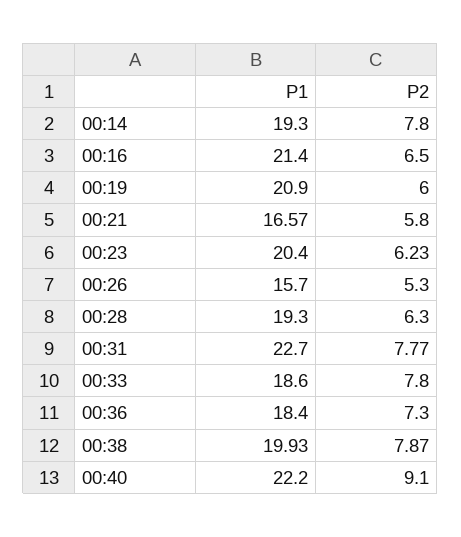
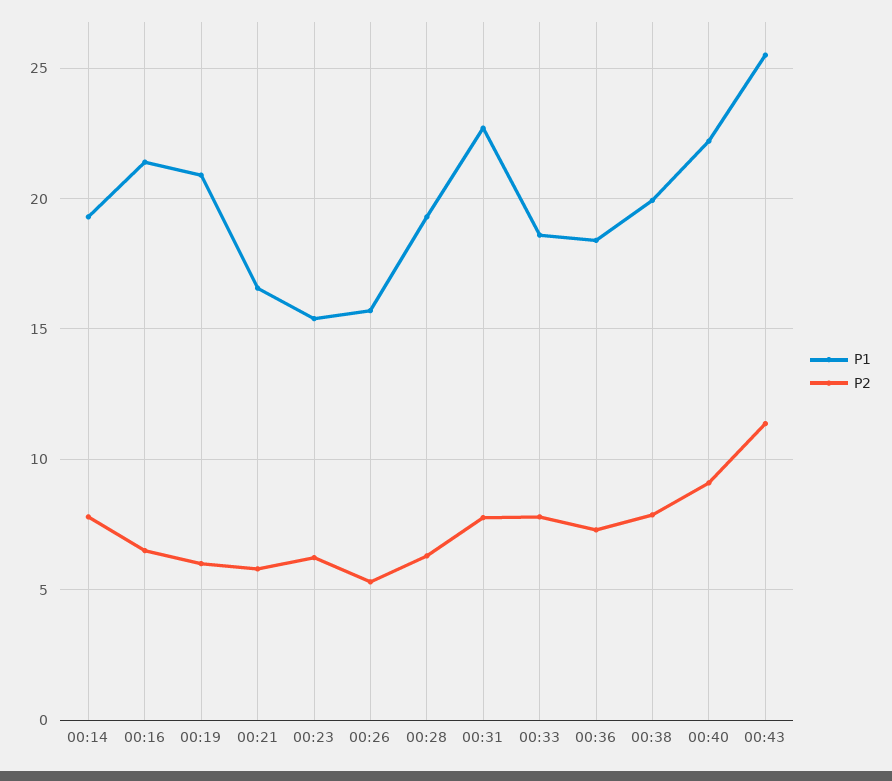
P1, 00:23: 20.4 -> 15.5
P1, 00:43: none -> 25.5
P2, 00:43: none -> 11.5

